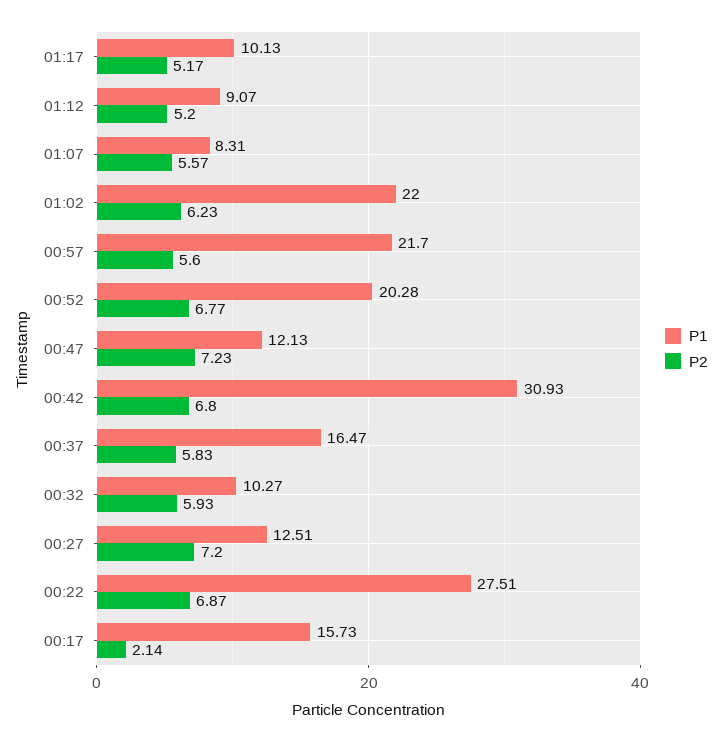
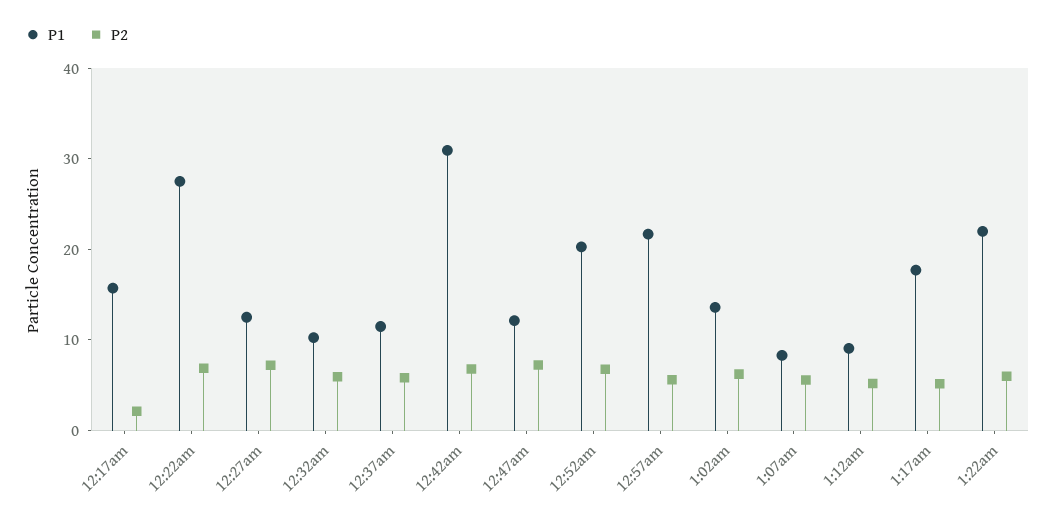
P1, 01:17: 10.13 -> 18
P1, 01:02: 22 -> 14
P1, 00:37: 16.47 -> 12
P1, 1:22am: none -> 22
P2, 1:22am: none -> 6

